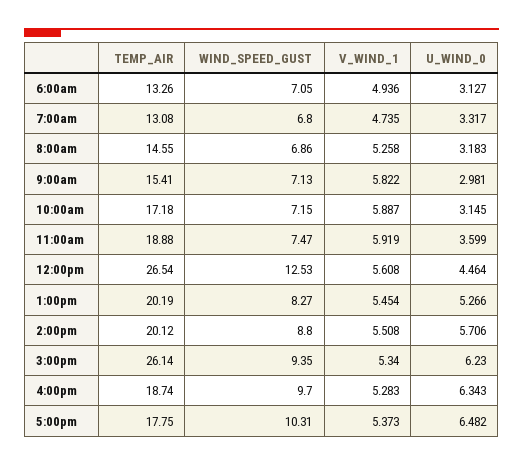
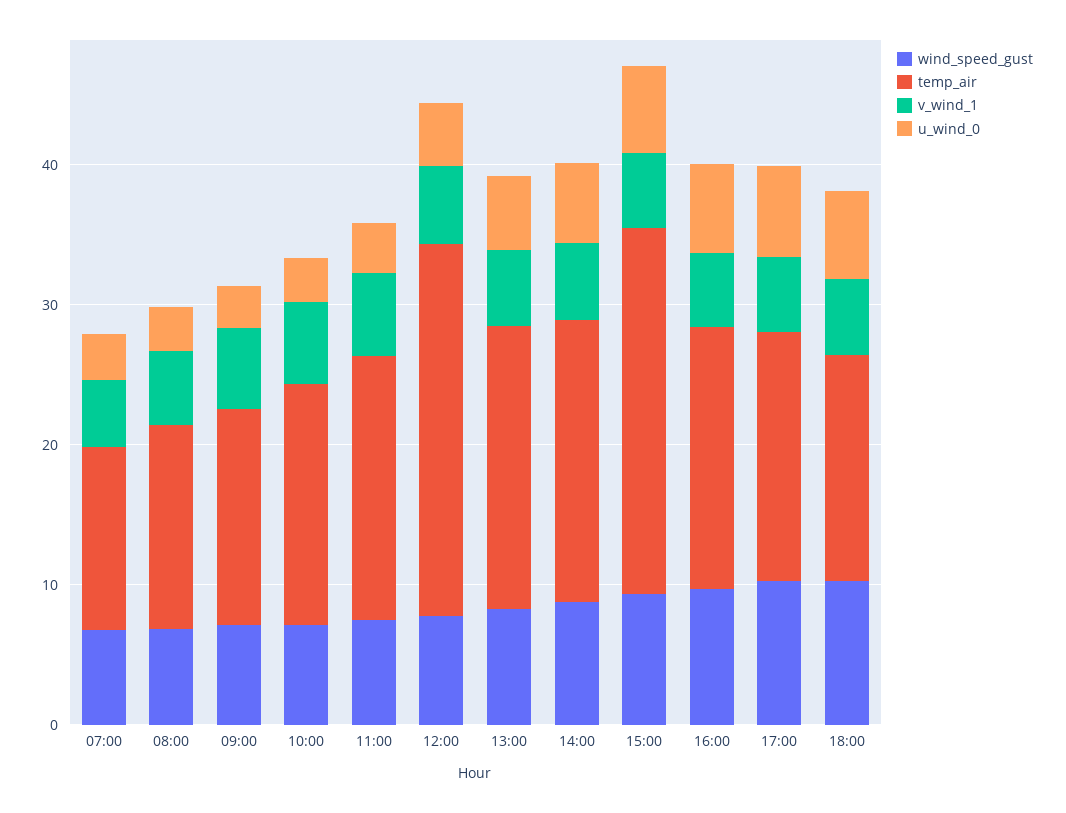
TEMP_AIR, 6:00am: 13.26 -> none
WIND_SPEED_GUST, 6:00am: 7.05 -> none
V_WIND_1, 6:00am: 4.936 -> none
U_WIND_0, 6:00am: 3.127 -> none
WIND_SPEED_GUST, 12:00pm: 12.53 -> 8
WIND_SPEED_GUST, 18:00: none -> 10
TEMP_AIR, 18:00: none -> 16
V_WIND_1, 18:00: none -> 6
U_WIND_0, 18:00: none -> 6

